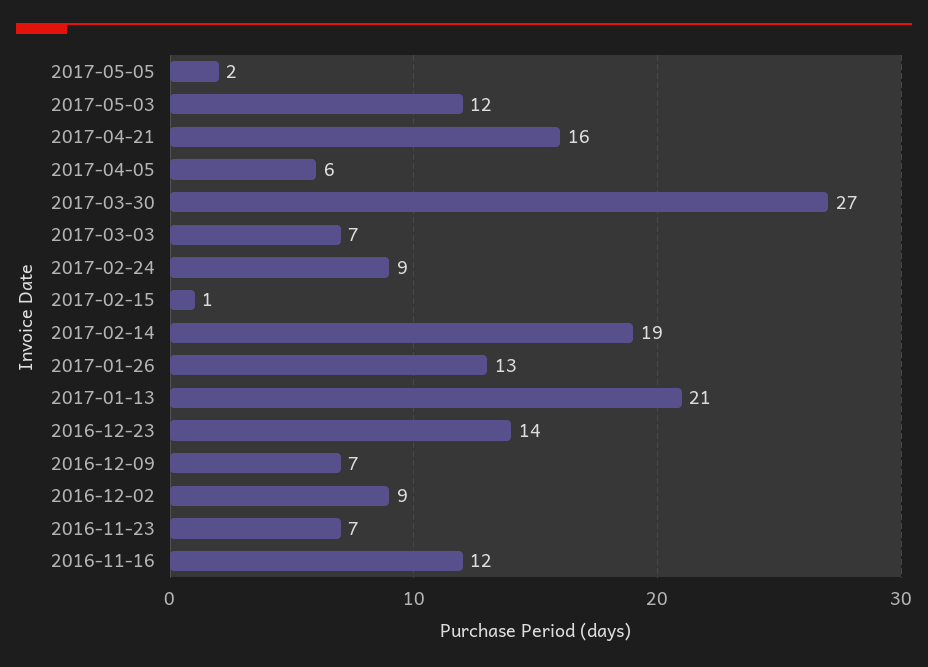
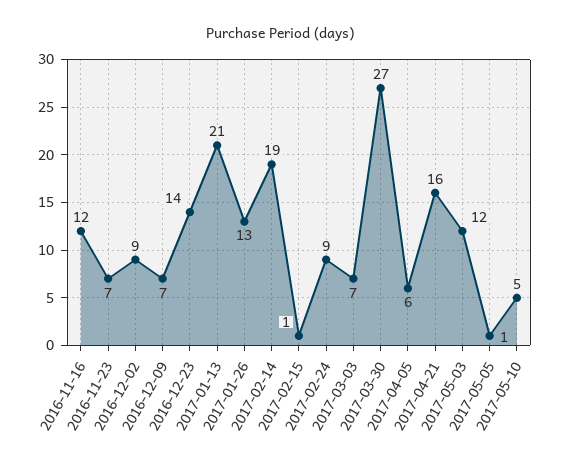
2017-05-05: 2 -> 1
2017-05-10: none -> 5

